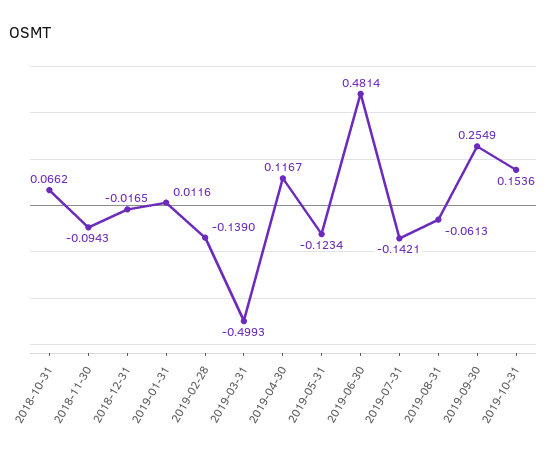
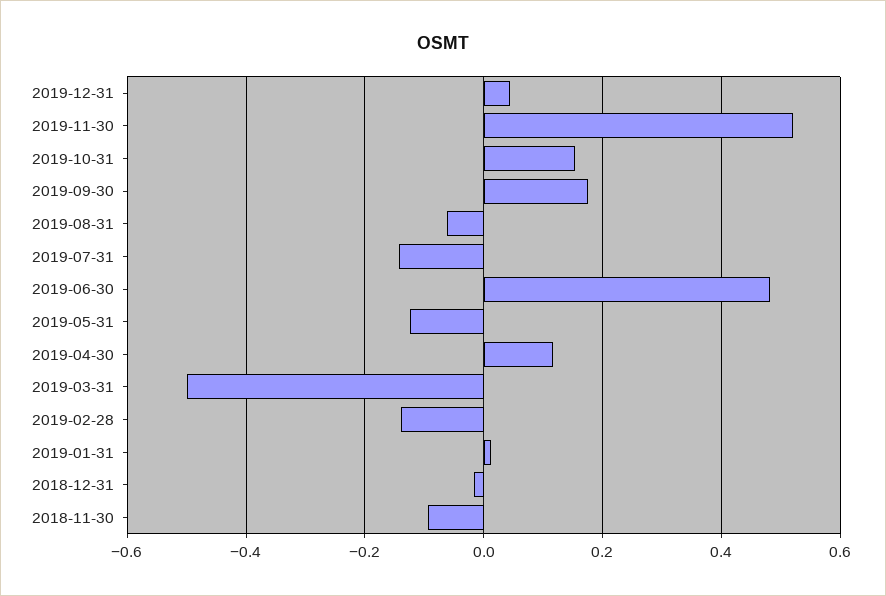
2018-10-31: 0.0662 -> none
2019-09-30: 0.2549 -> 0.18
2019-12-31: none -> 0.04
2019-11-30: none -> 0.52

